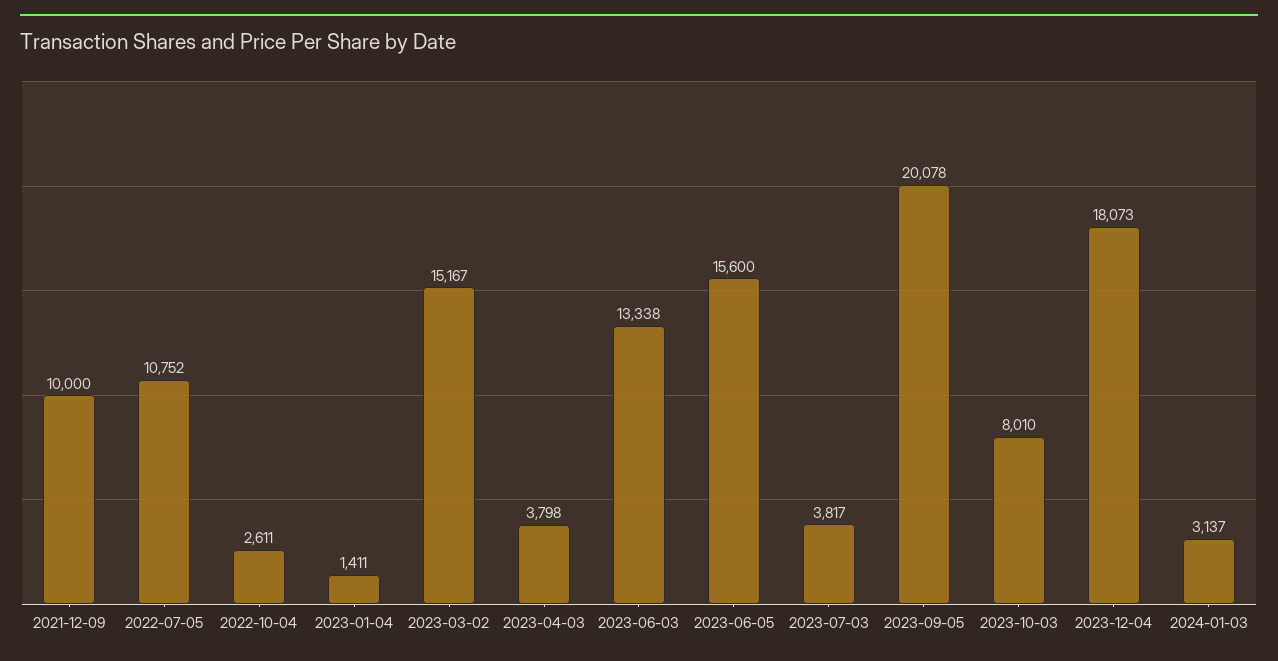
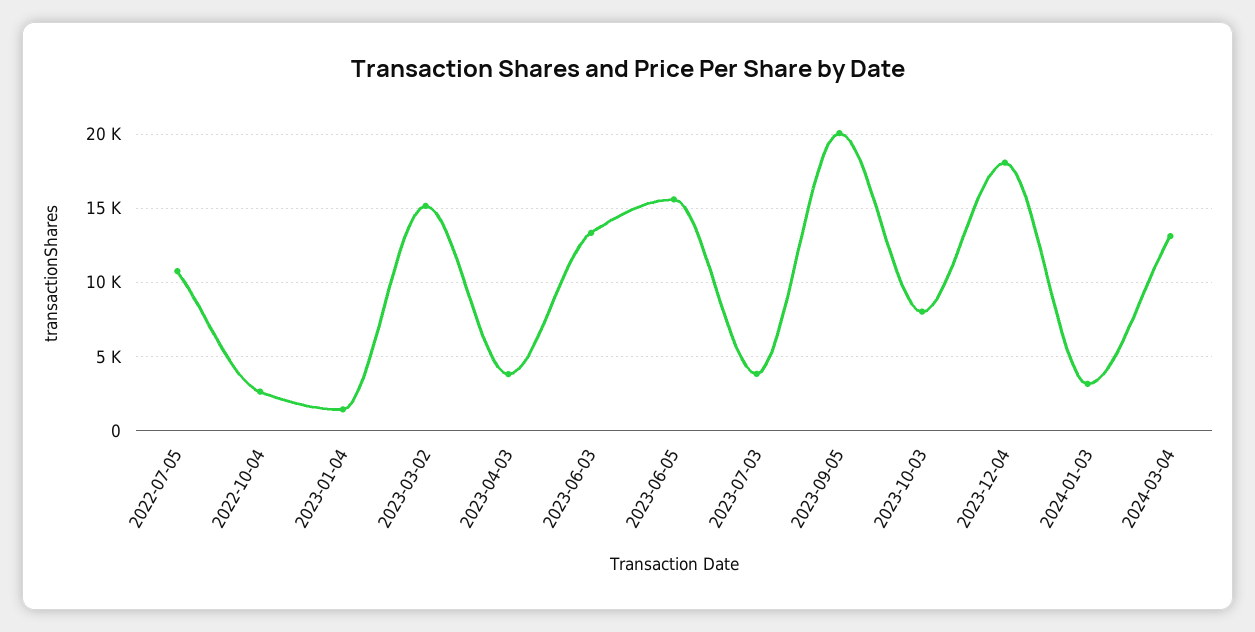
2021-12-09: 10000 -> none
2024-03-04: none -> 13000

